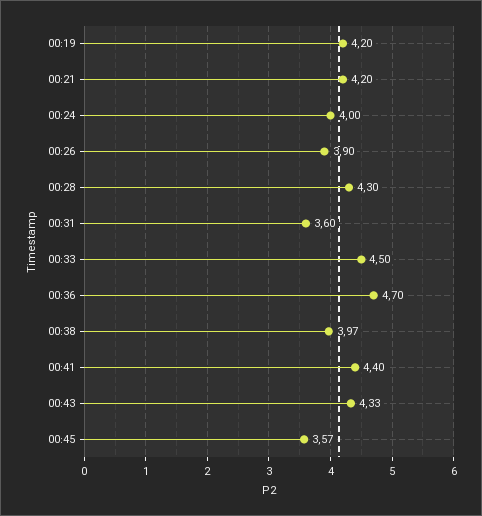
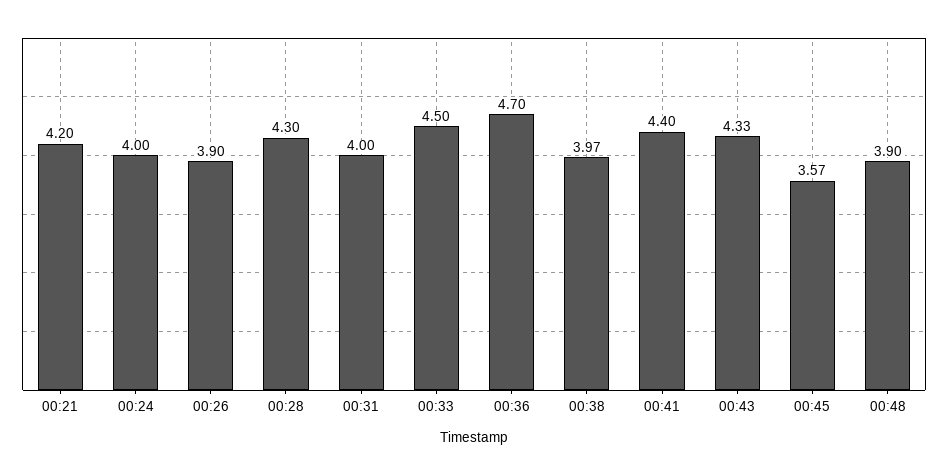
00:19: 4.2 -> none
00:31: 3.6 -> 4
00:48: none -> 3.9

